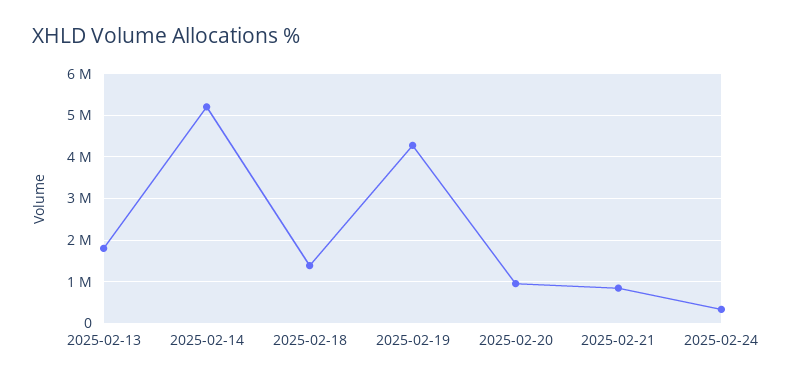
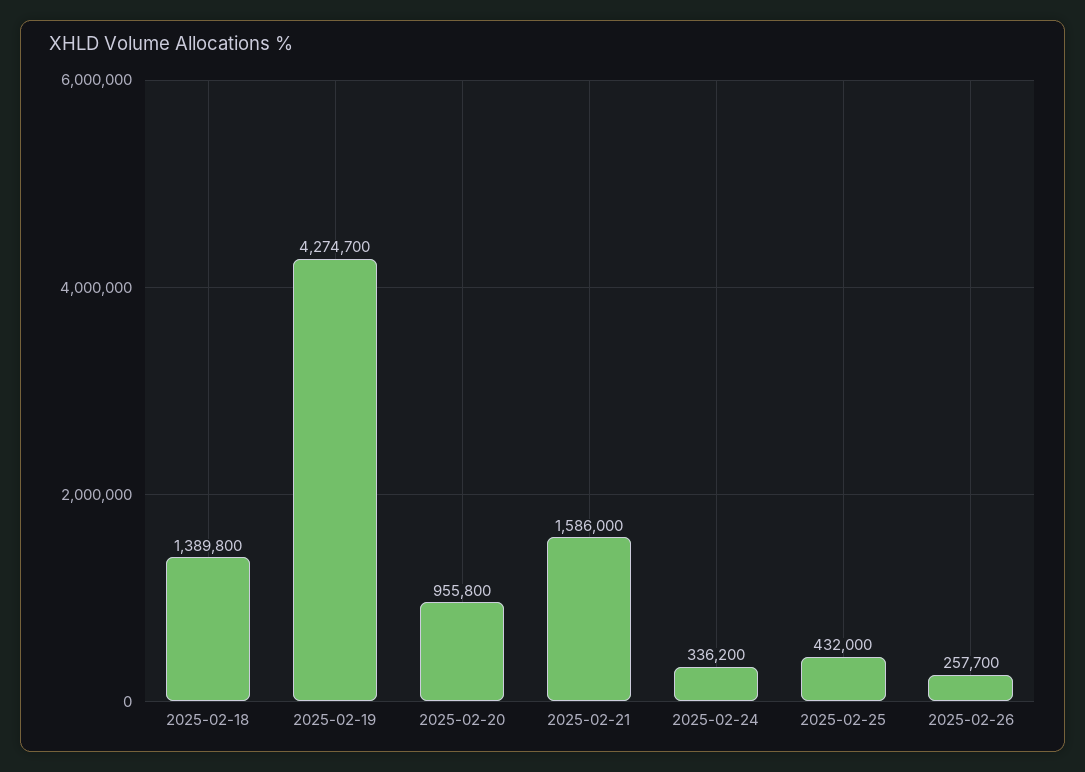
2025-02-13: 1800000 -> none
2025-02-14: 5200000 -> none
2025-02-21: 800000 -> 1586000
2025-02-25: none -> 432000
2025-02-26: none -> 257700

